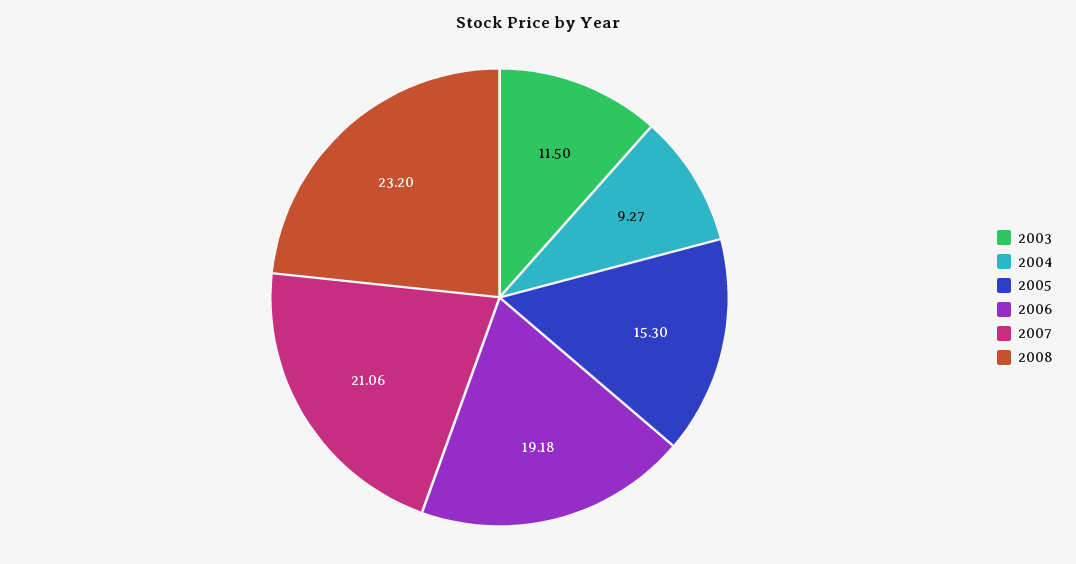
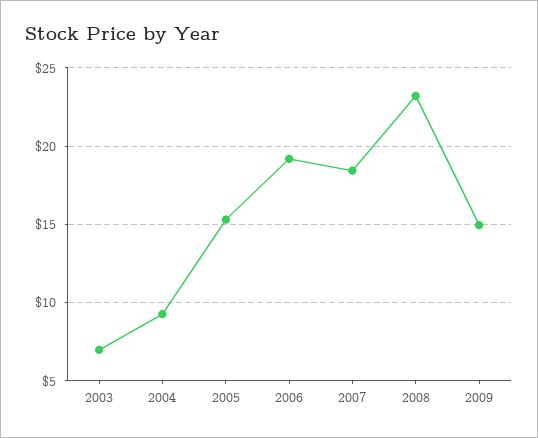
2003: 11.5 -> 7
2007: 21.06 -> 18.5
2009: none -> 15

